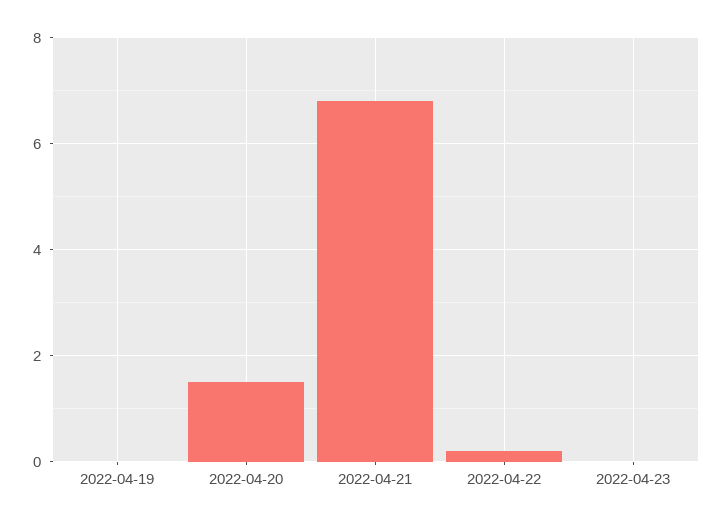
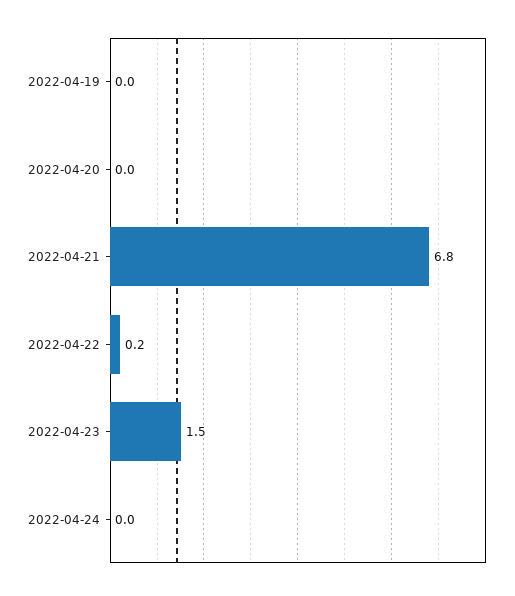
2022-04-20: 1.5 -> 0
2022-04-23: 0 -> 1.5
2022-04-24: none -> 0

